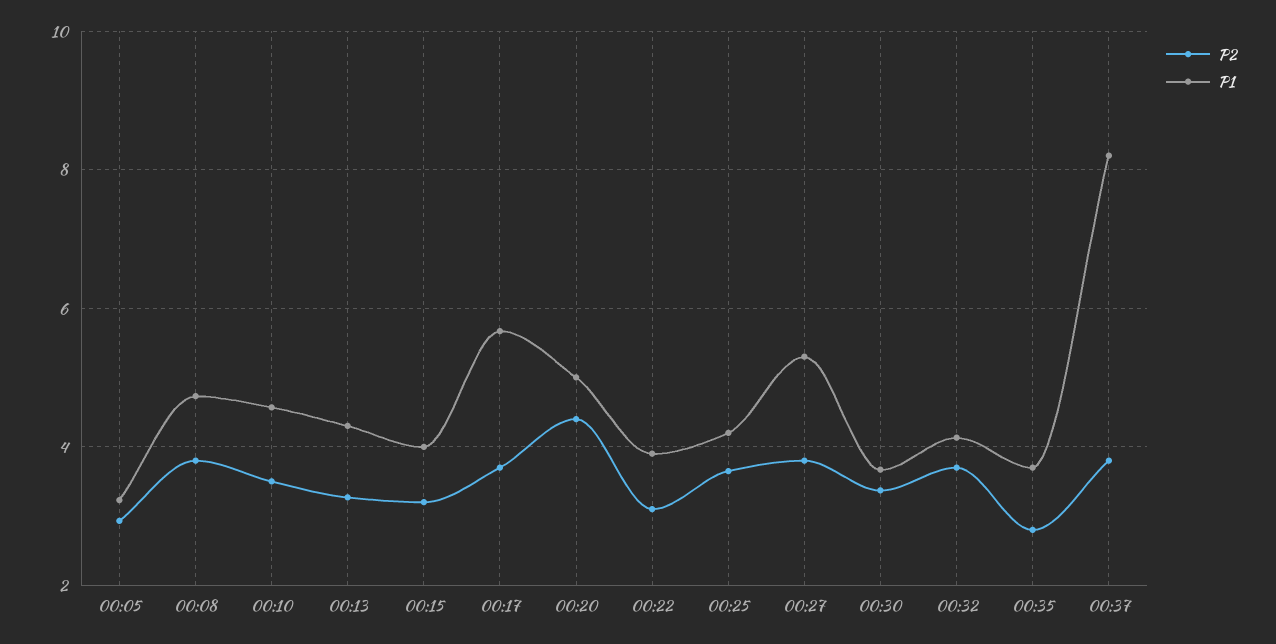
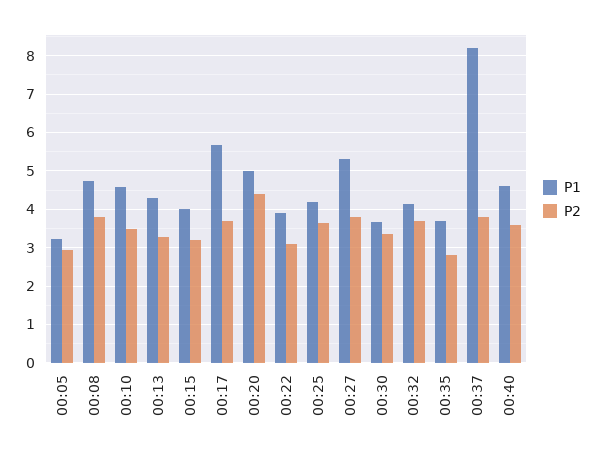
P1, 00:40: none -> 4.6
P2, 00:40: none -> 3.6

